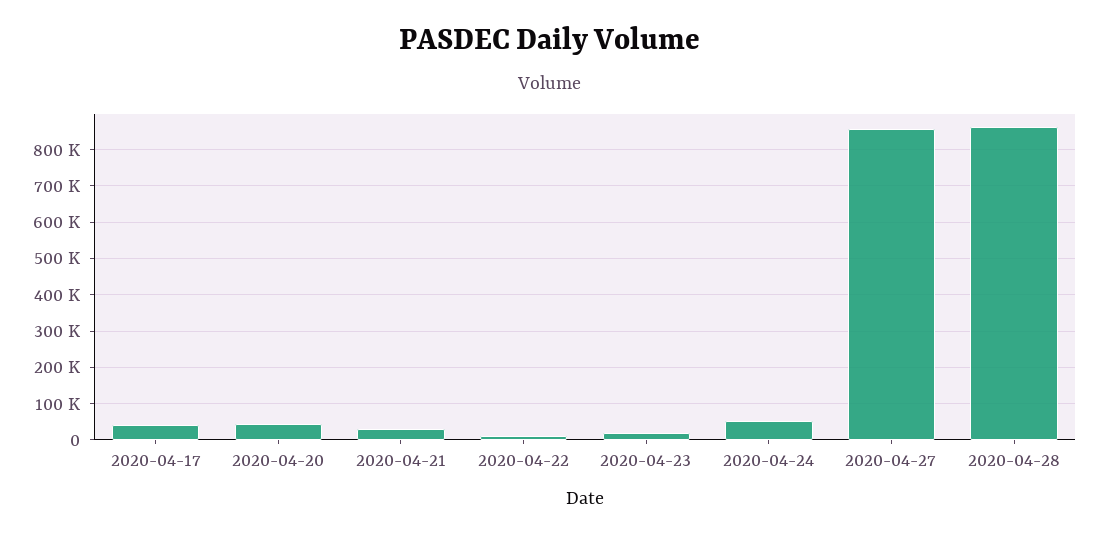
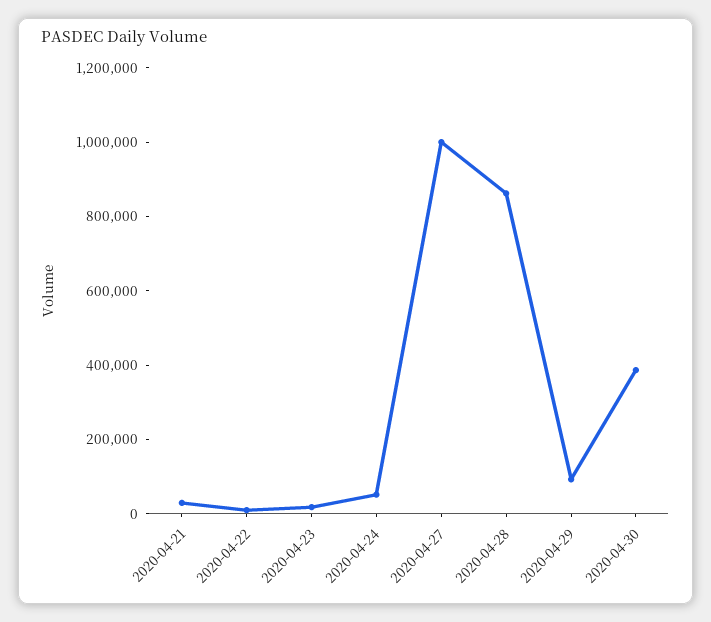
2020-04-17: 40000 -> none
2020-04-20: 40000 -> none
2020-04-27: 860000 -> 1000000
2020-04-29: none -> 100000
2020-04-30: none -> 400000

